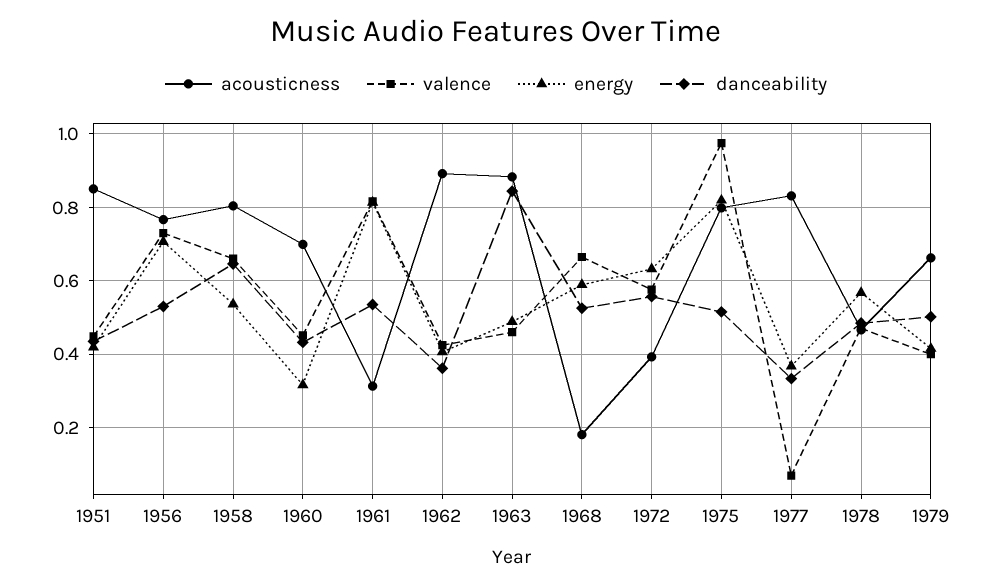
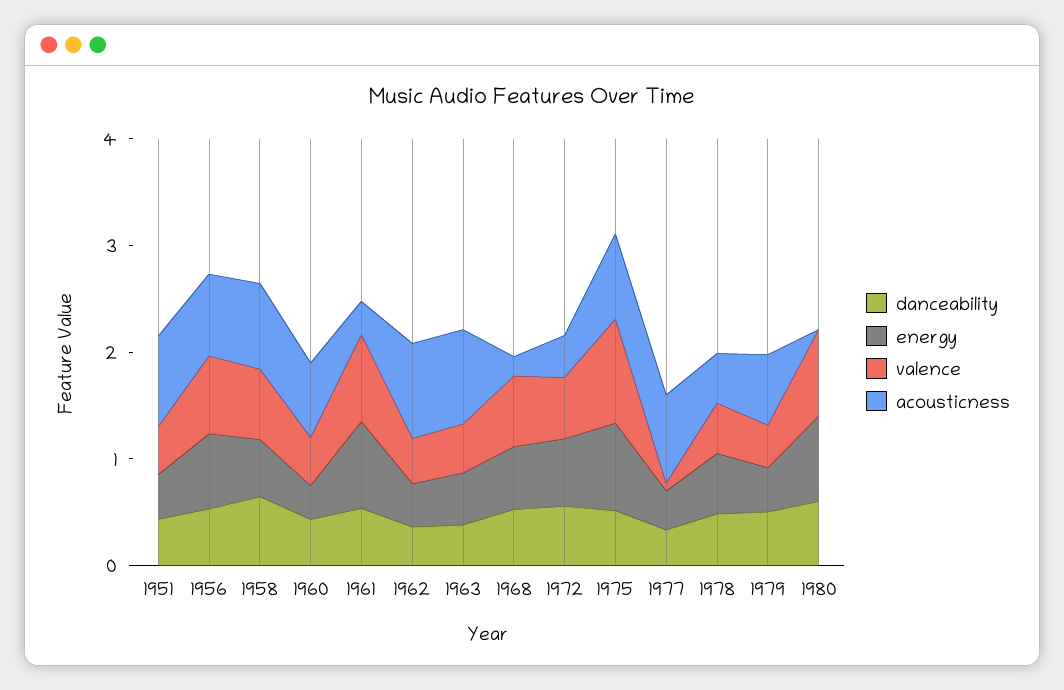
danceability, 1963: 0.84 -> 0.4
danceability, 1980: none -> 0.6
energy, 1980: none -> 0.8
valence, 1980: none -> 0.8
acousticness, 1980: none -> 0

